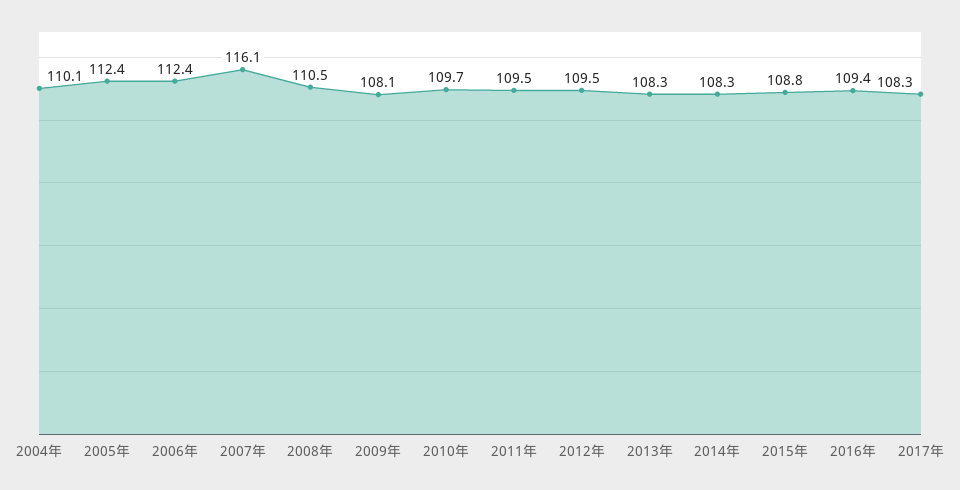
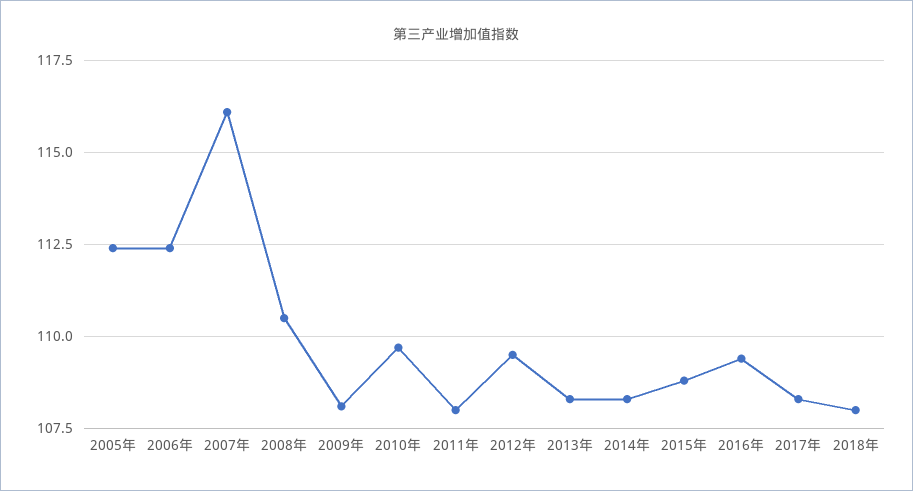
2004年: 110.1 -> none
2011年: 109.5 -> 108
2018年: none -> 108

